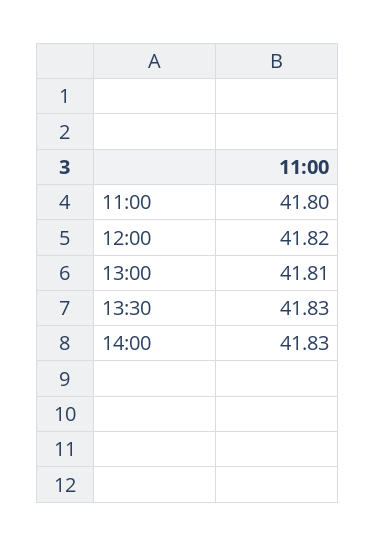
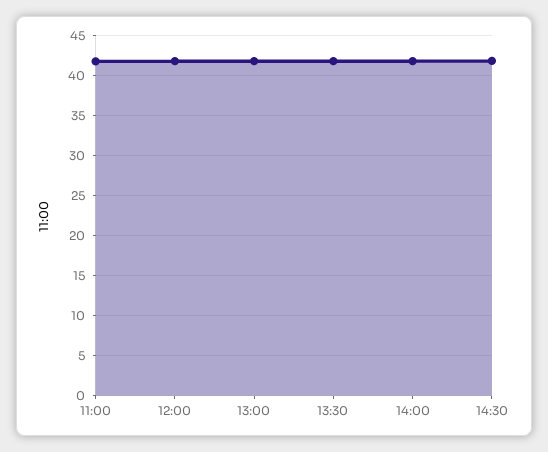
14:30: none -> 42

